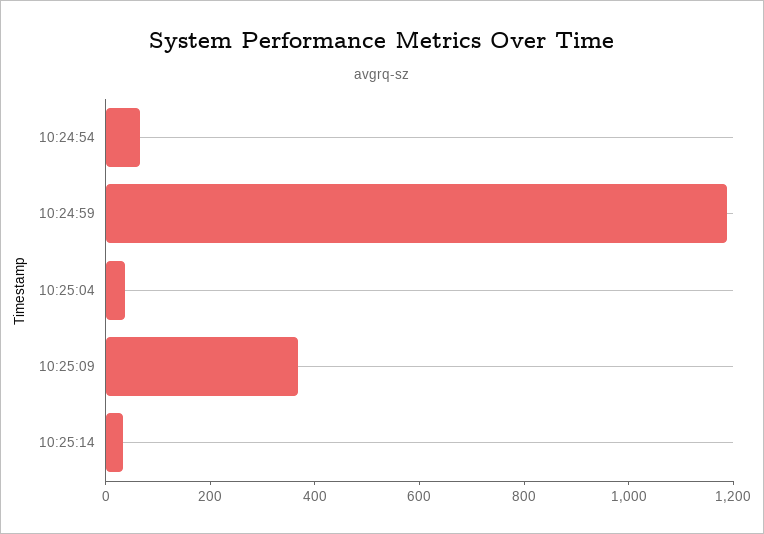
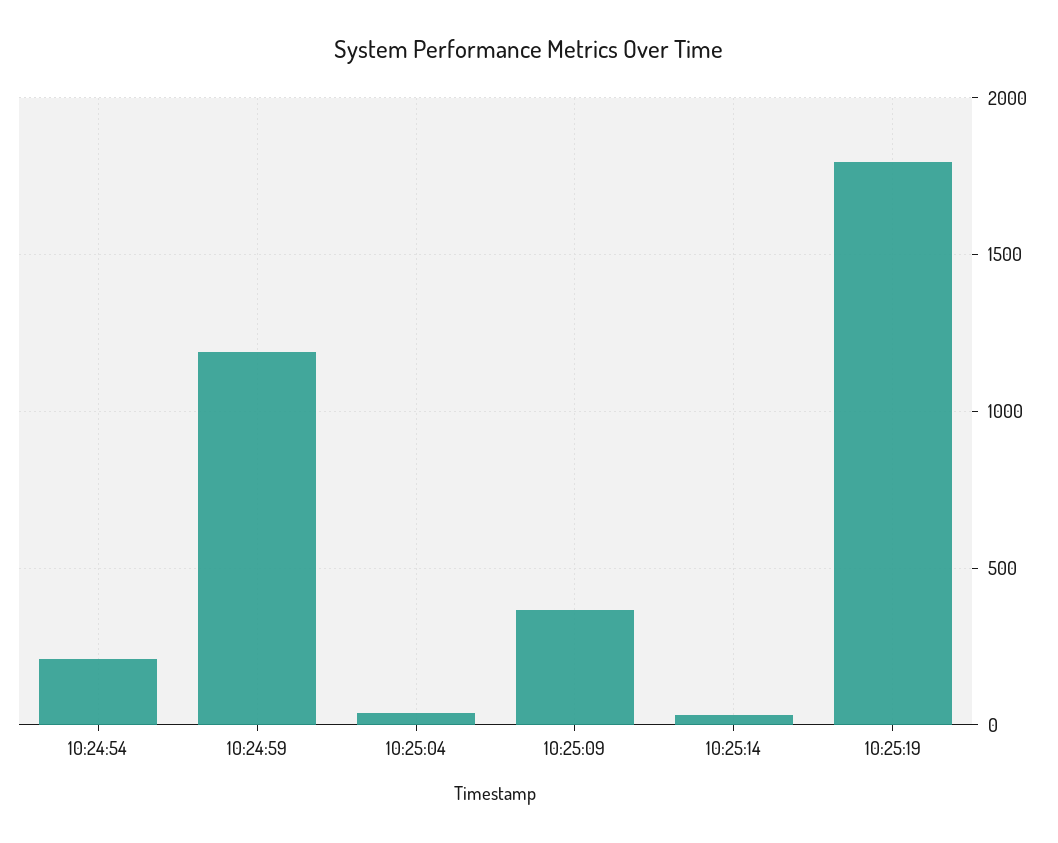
10:24:54: 50 -> 200
10:25:19: none -> 1800

